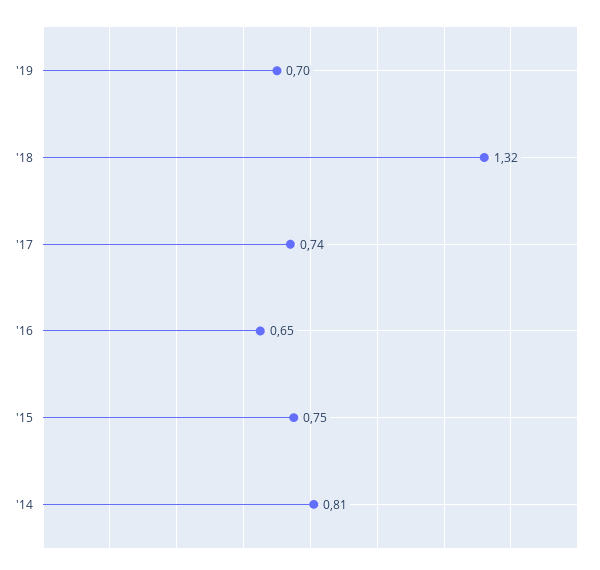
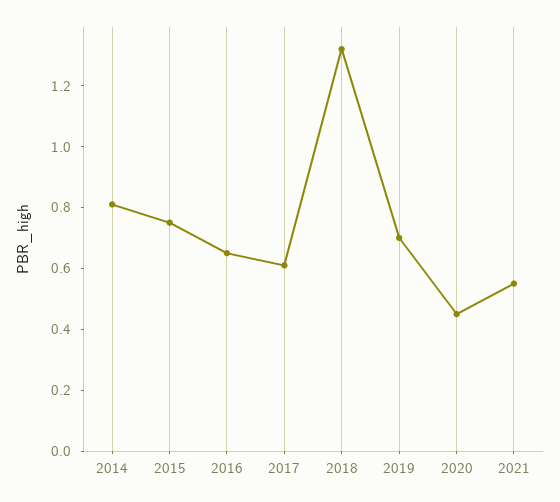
'17: 0.74 -> 0.6
2020: none -> 0.45
2021: none -> 0.55

